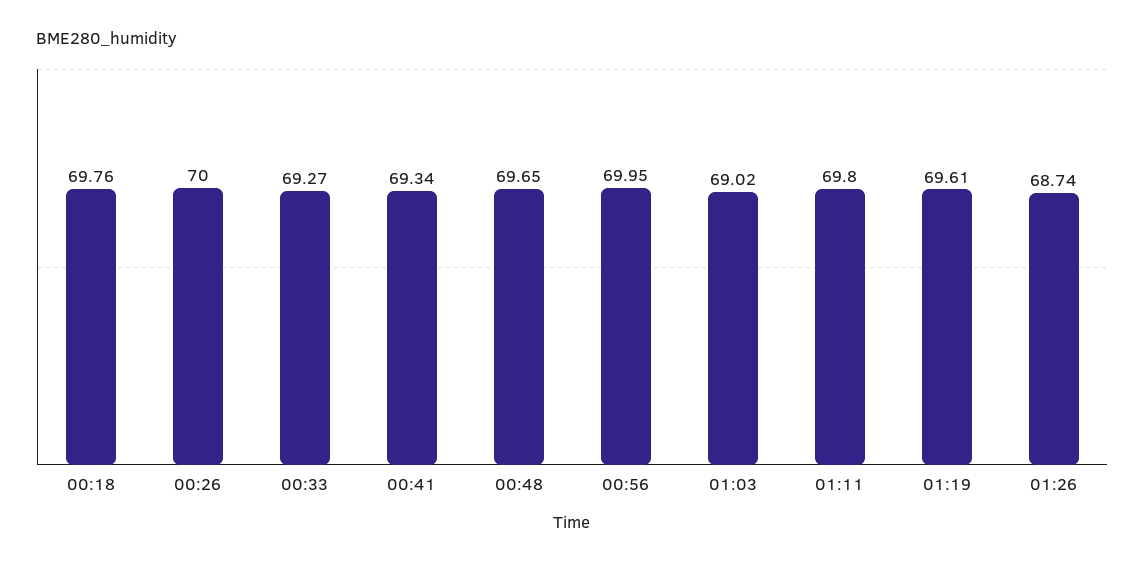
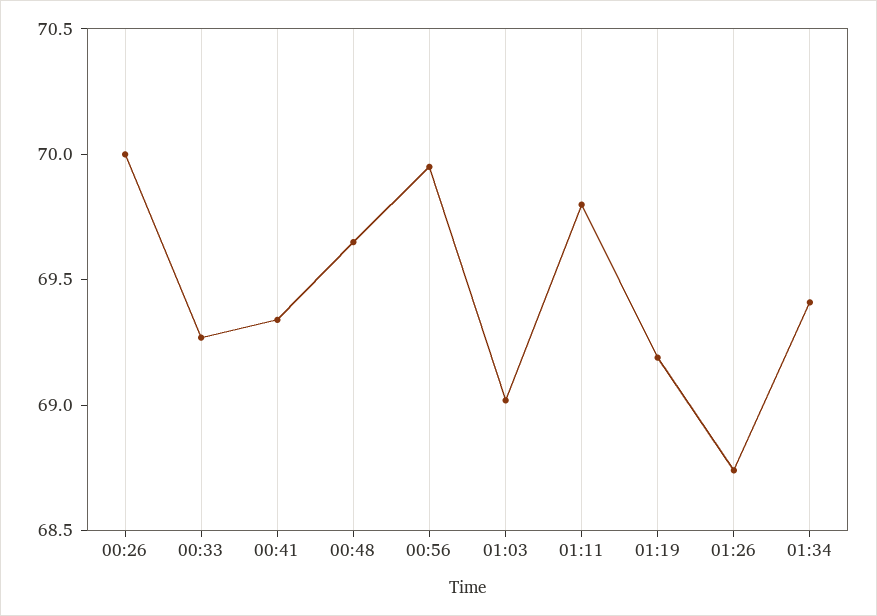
00:18: 69.76 -> none
01:19: 69.61 -> 69.2
01:34: none -> 69.4

